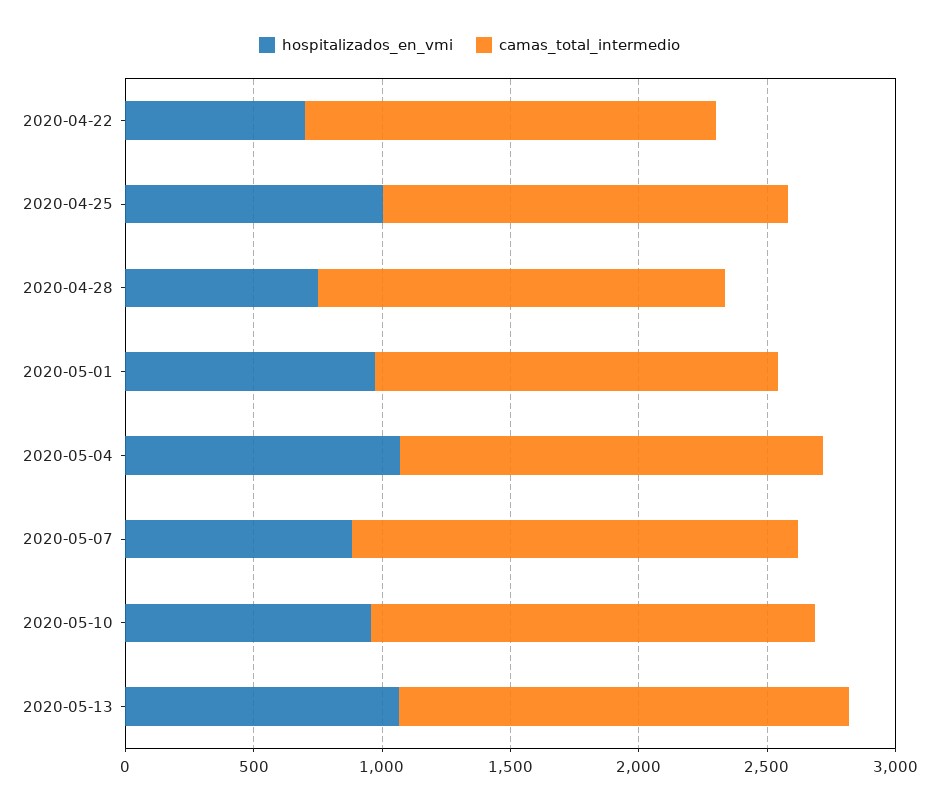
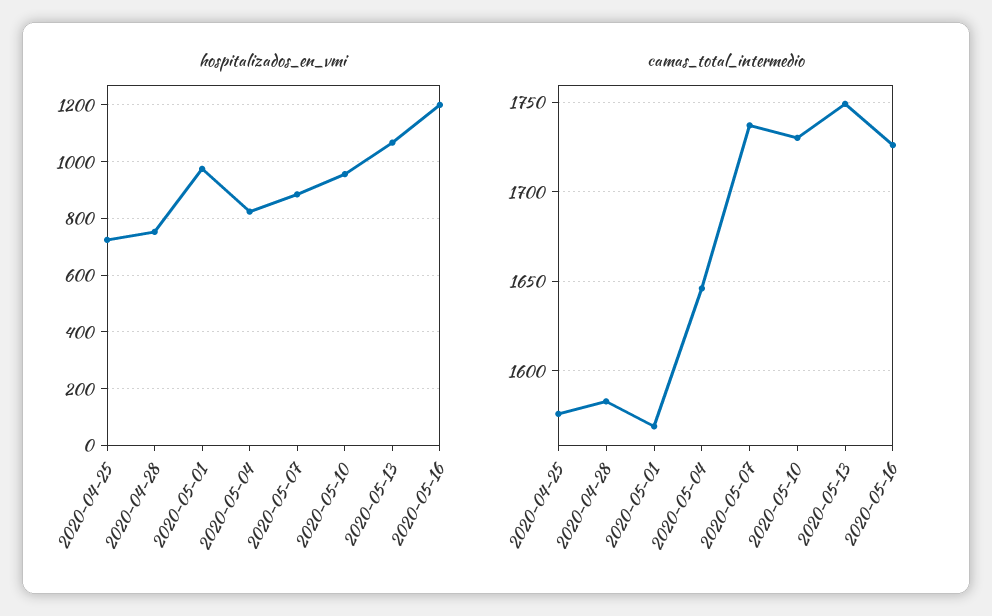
hospitalizados_en_vmi, 2020-04-22: 700 -> none
camas_total_intermedio, 2020-04-22: 1600 -> none
hospitalizados_en_vmi, 2020-04-25: 1000 -> 725
hospitalizados_en_vmi, 2020-05-04: 1100 -> 825
hospitalizados_en_vmi, 2020-05-16: none -> 1200
camas_total_intermedio, 2020-05-16: none -> 1725

